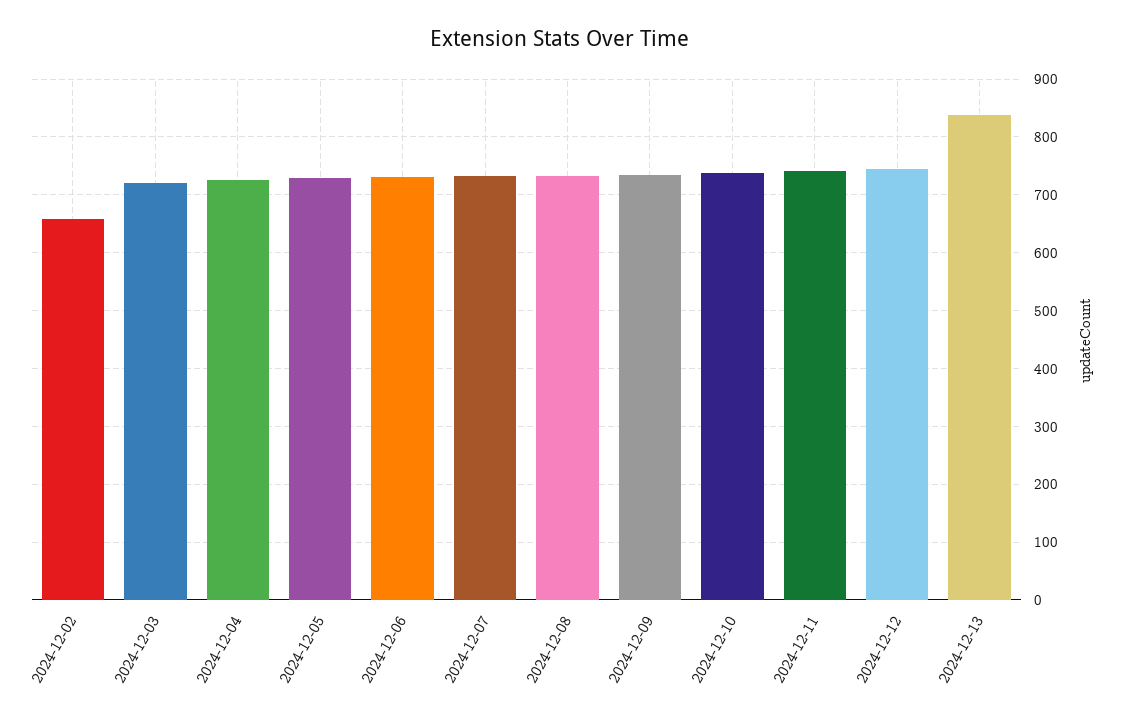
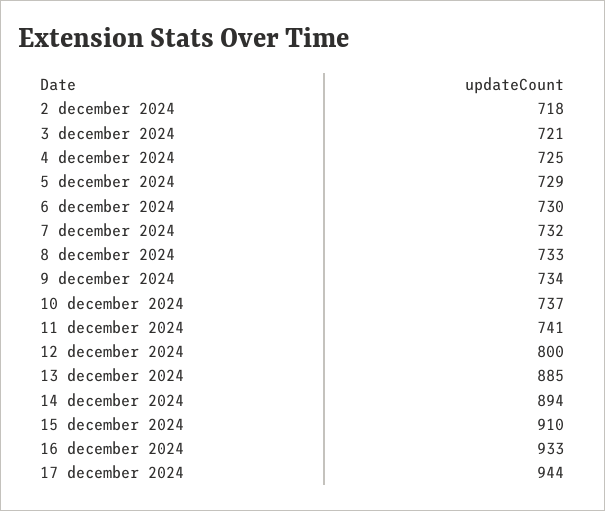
2024-12-02: 660 -> 718
2024-12-12: 740 -> 800
2024-12-13: 840 -> 885
14 december 2024: none -> 894
15 december 2024: none -> 910
16 december 2024: none -> 933
17 december 2024: none -> 944

